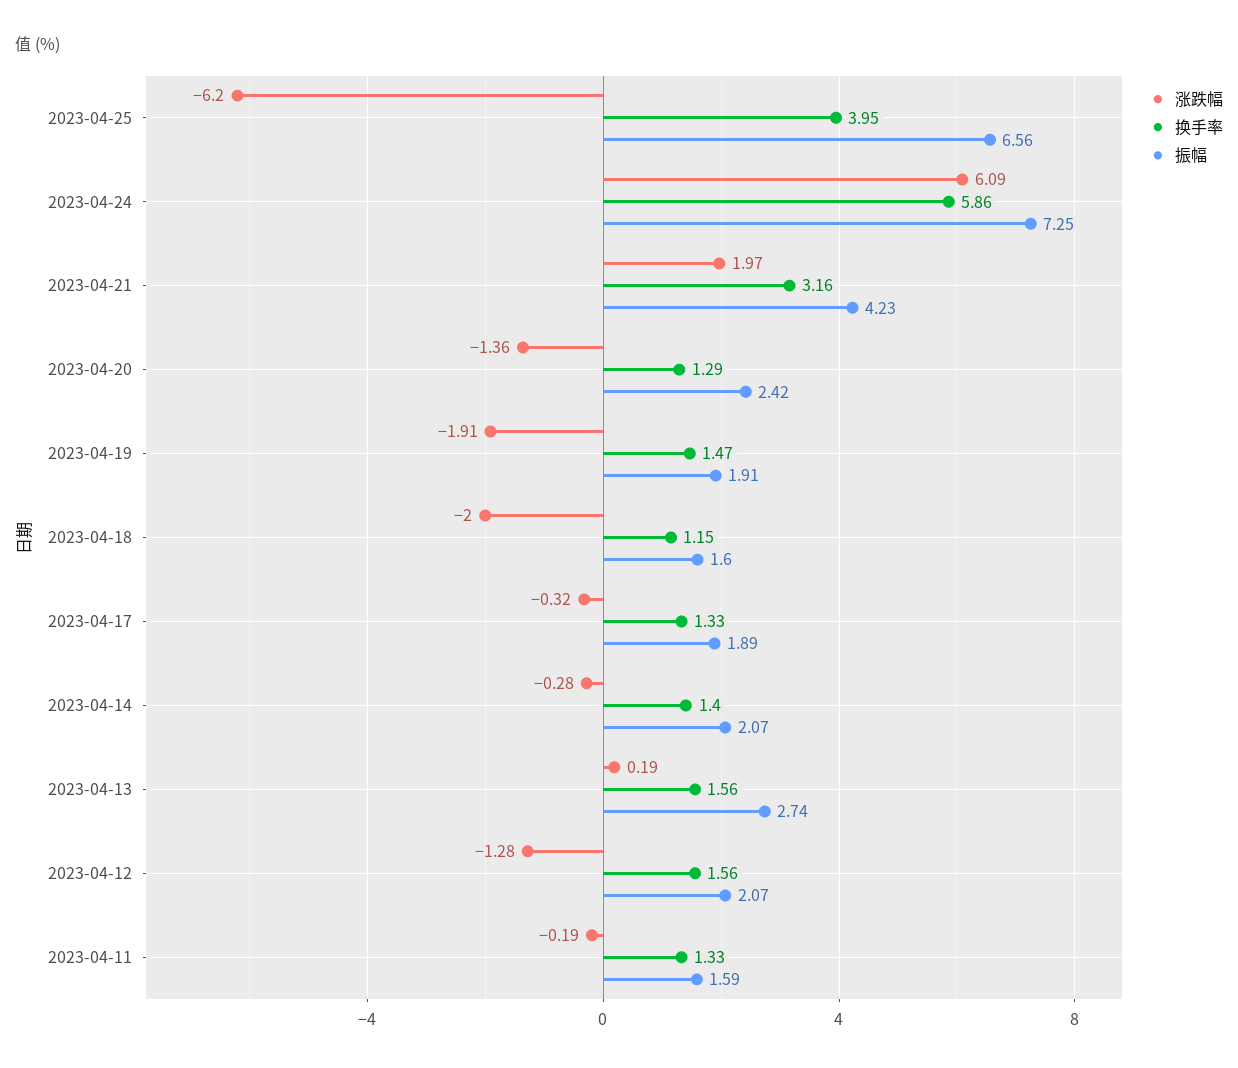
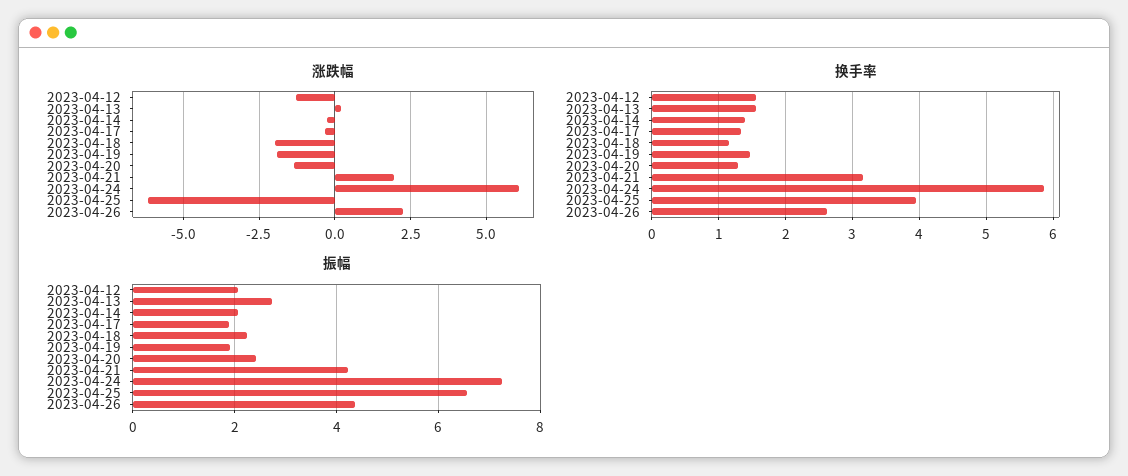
振幅, 2023-04-18: 1.6 -> 2.2
涨跌幅, 2023-04-11: -0.19 -> none
换手率, 2023-04-11: 1.33 -> none
振幅, 2023-04-11: 1.59 -> none
涨跌幅, 2023-04-26: none -> 2.25
换手率, 2023-04-26: none -> 2.6
振幅, 2023-04-26: none -> 4.4

